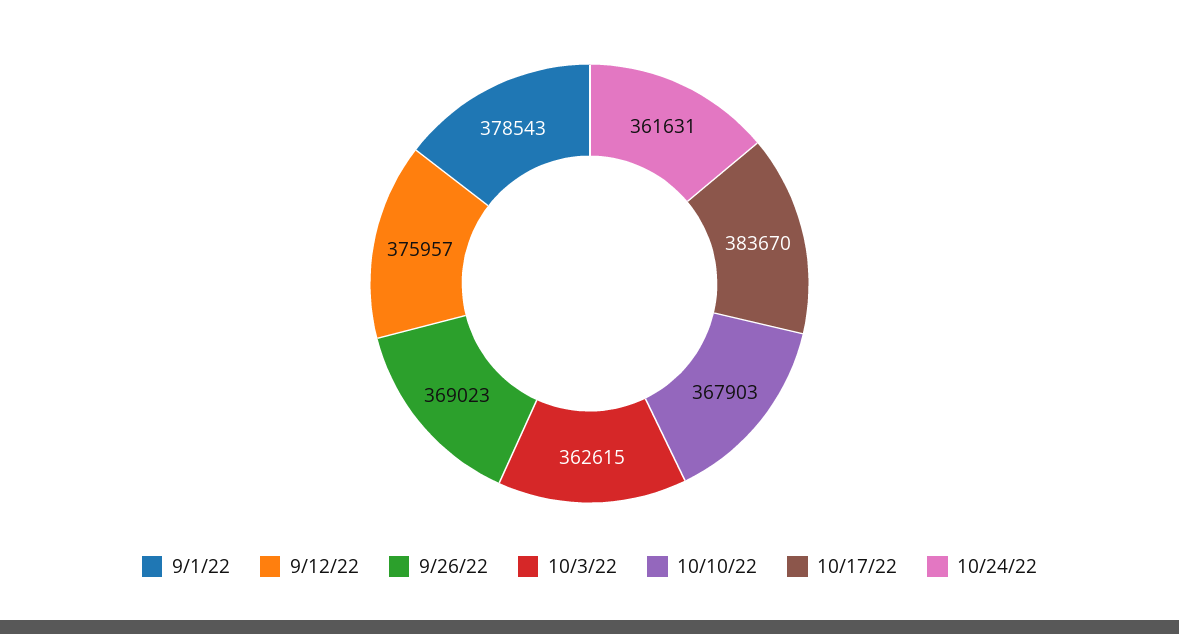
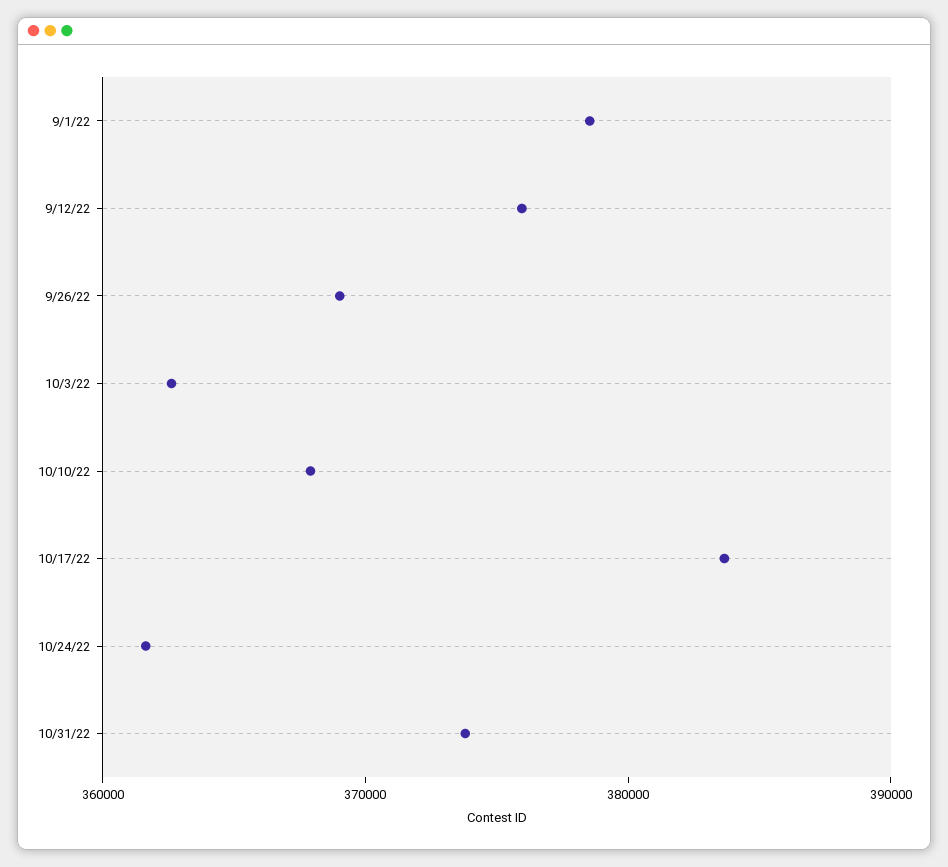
10/31/22: none -> 374000

